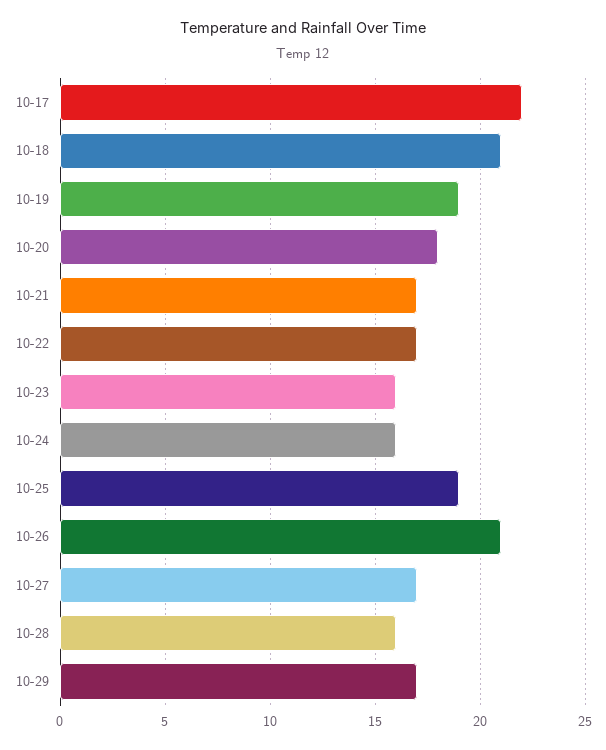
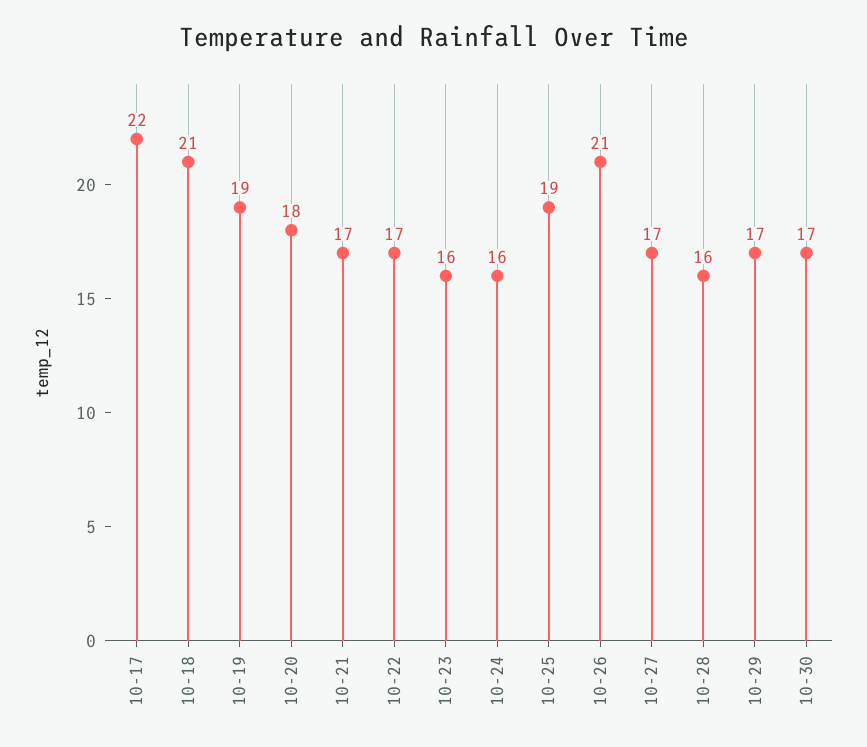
10-30: none -> 17

